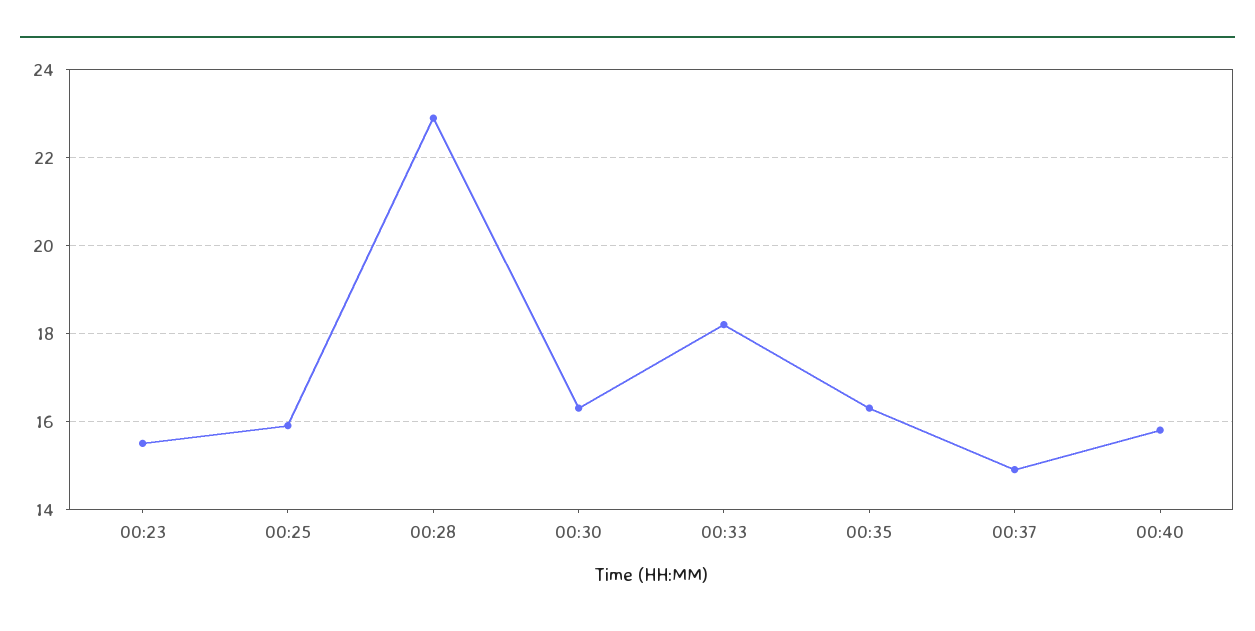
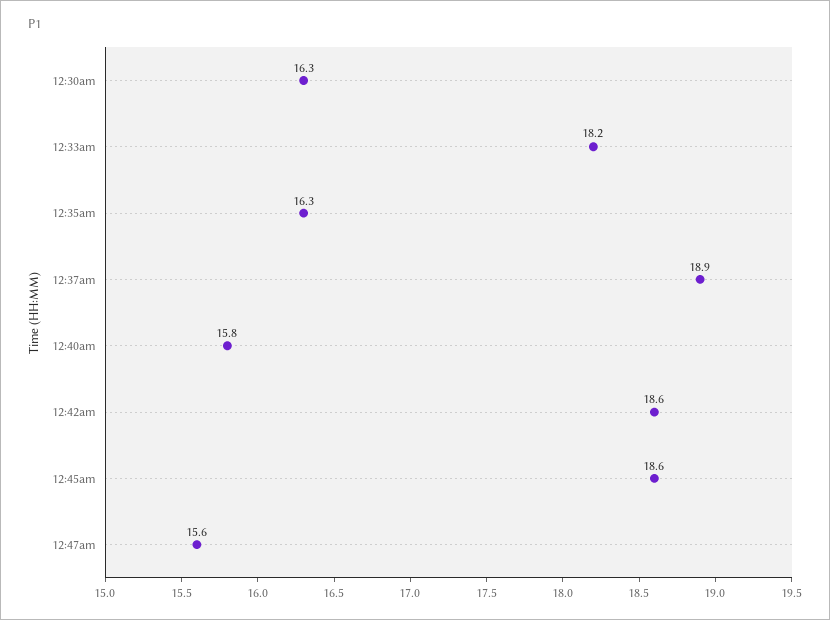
00:23: 15.5 -> none
00:25: 16 -> none
00:28: 23 -> none
00:37: 15 -> 18.9
12:42am: none -> 18.6
12:45am: none -> 18.6
12:47am: none -> 15.6

